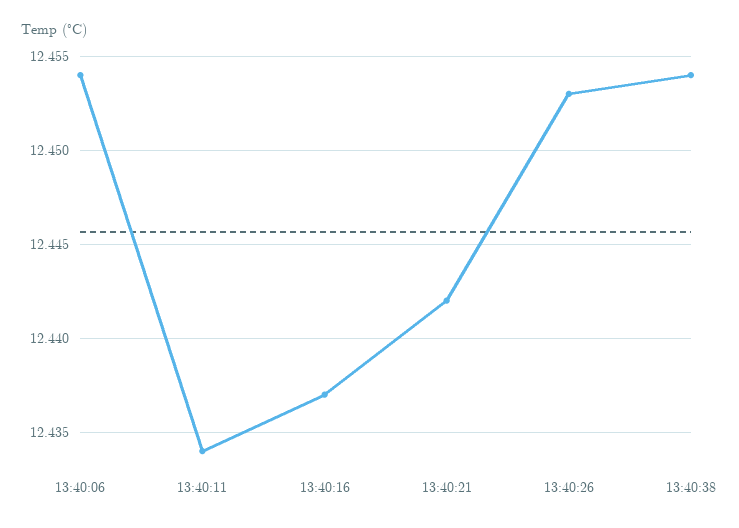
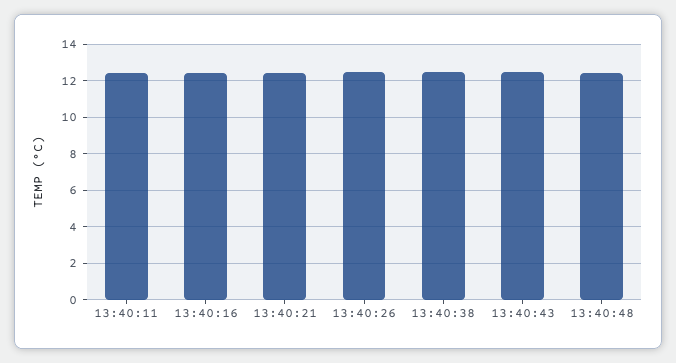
13:40:06: 12.454 -> none
13:40:43: none -> 12.5
13:40:48: none -> 12.5

